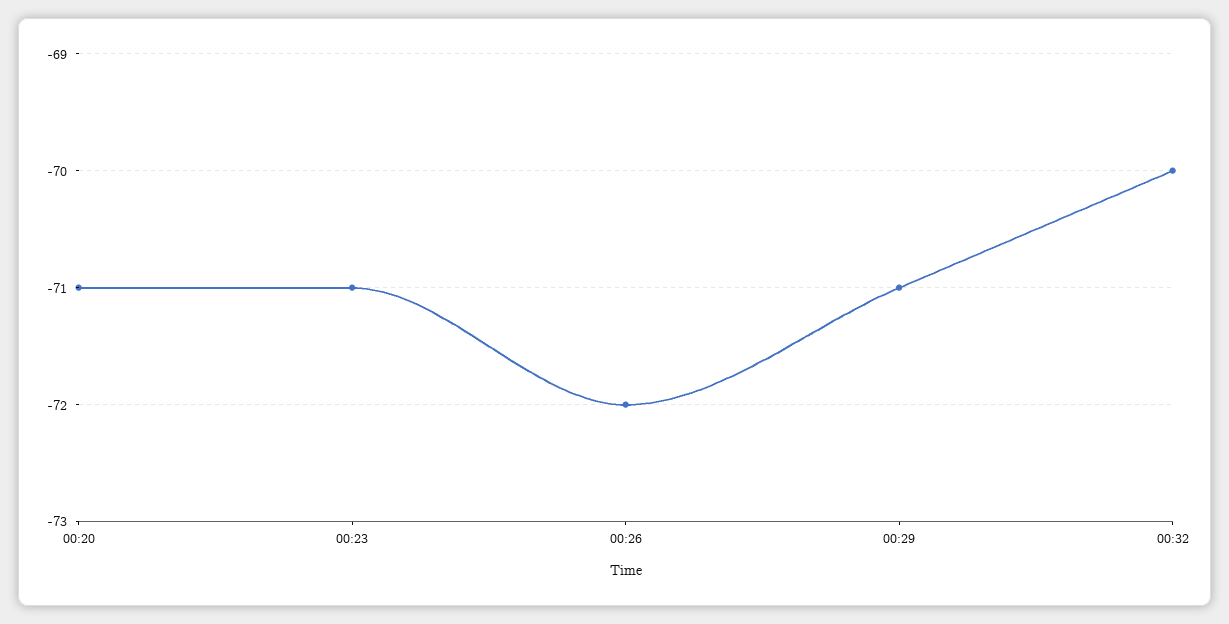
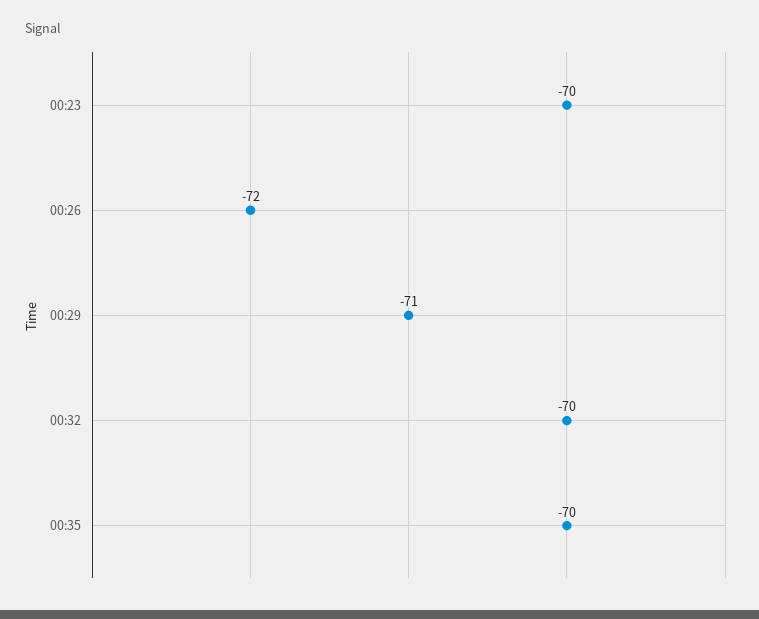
00:20: -71 -> none
00:23: -71 -> -70
00:35: none -> -70

